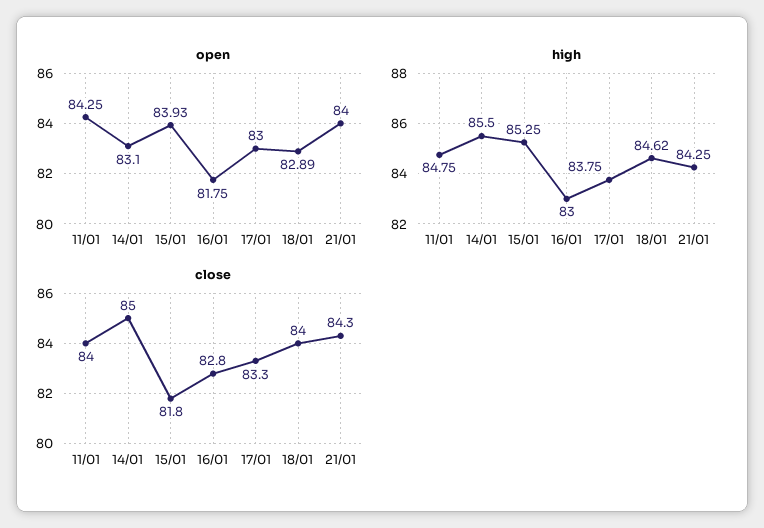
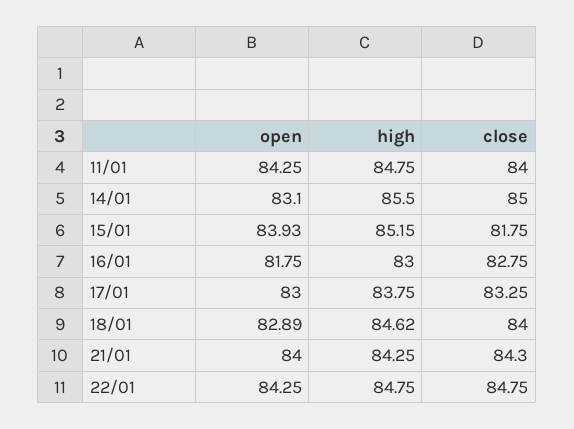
high, 15/01: 85.25 -> 85.15
open, 22/01: none -> 84.25
high, 22/01: none -> 84.75
close, 22/01: none -> 84.75

